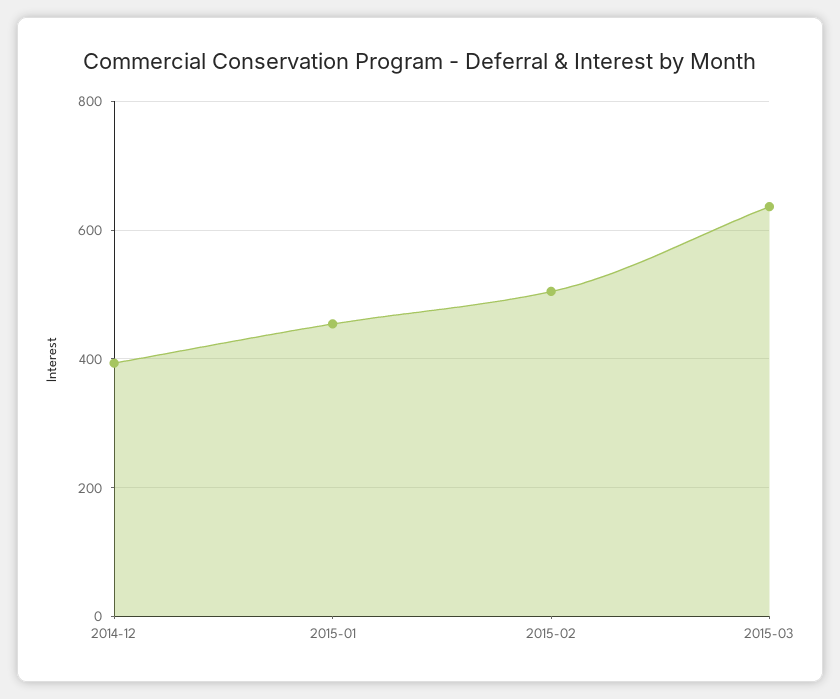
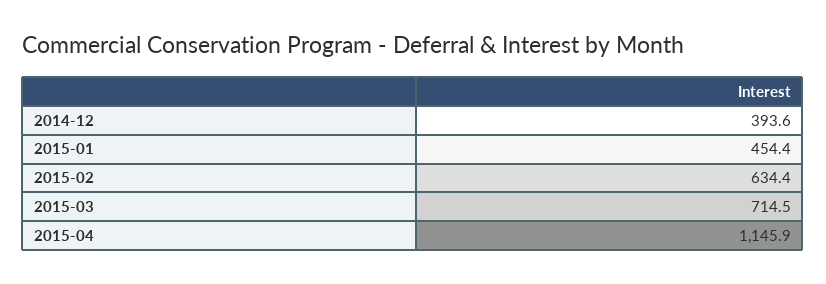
2015-02: 500 -> 634.4
2015-03: 640 -> 714.5
2015-04: none -> 1145.9

